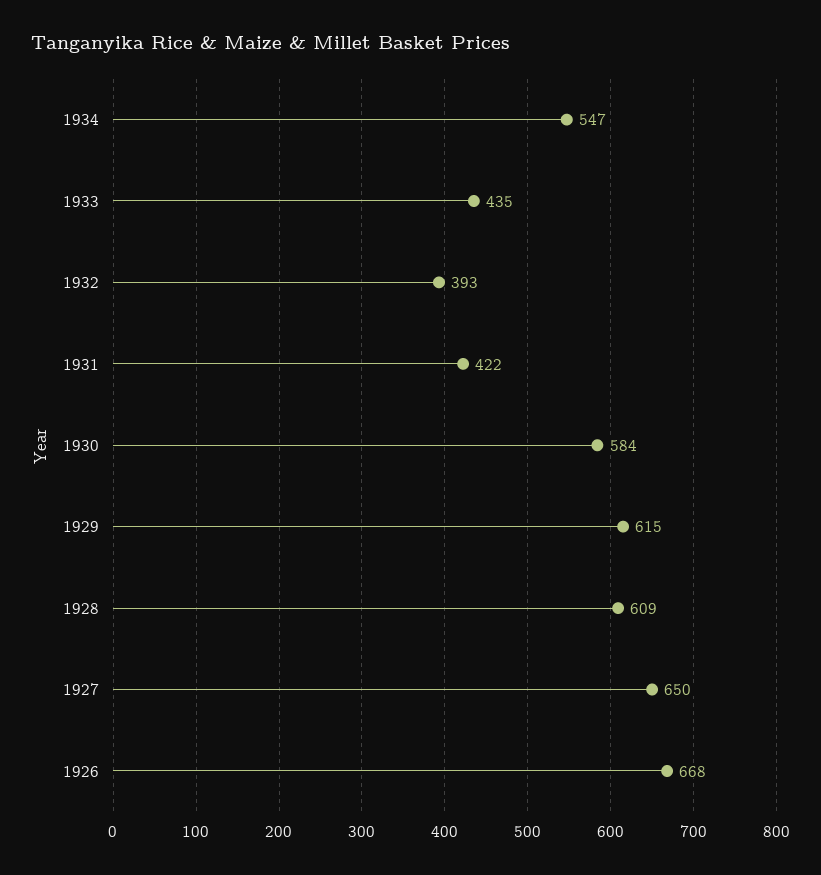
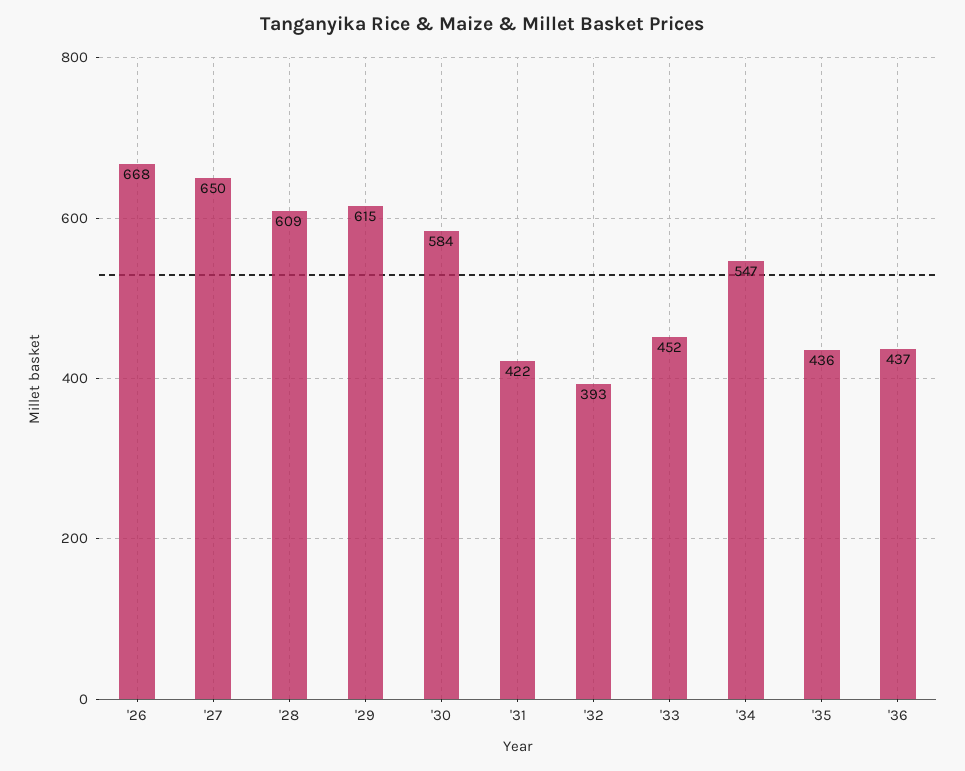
1933: 435 -> 452
'35: none -> 436
'36: none -> 437

